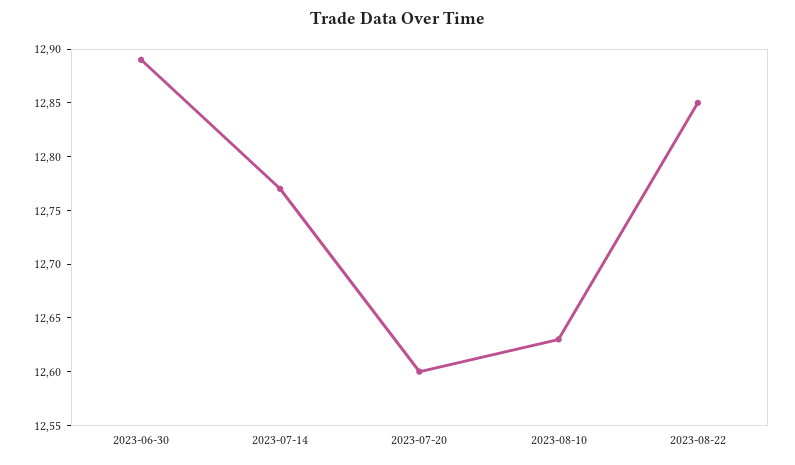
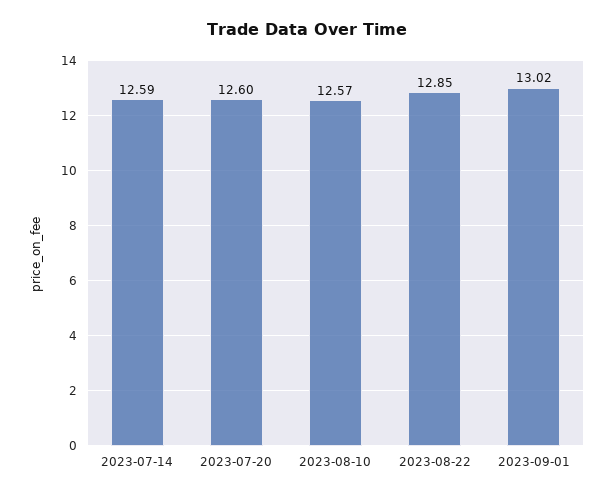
2023-06-30: 12.89 -> none
2023-07-14: 12.77 -> 12.59
2023-08-10: 12.63 -> 12.57
2023-09-01: none -> 13.02

